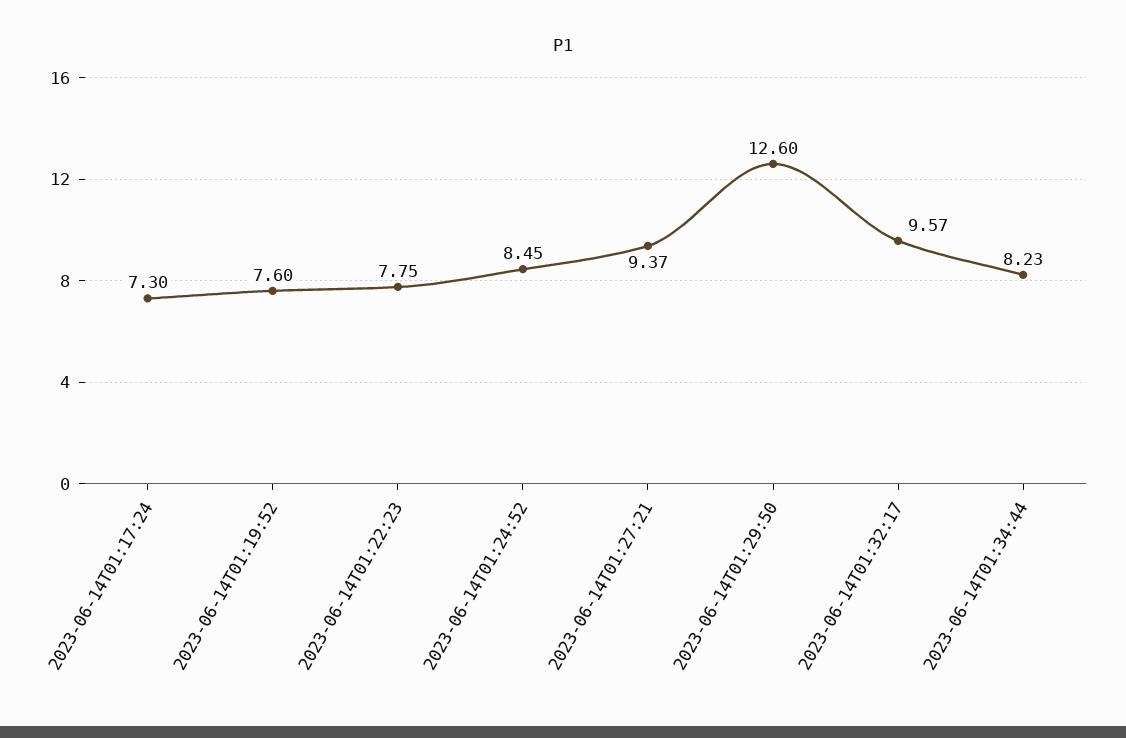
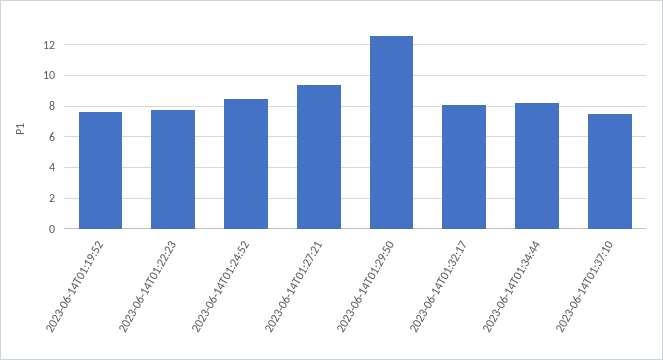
2023-06-14T01:17:24: 7.3 -> none
2023-06-14T01:32:17: 9.57 -> 8
2023-06-14T01:37:10: none -> 7.5

